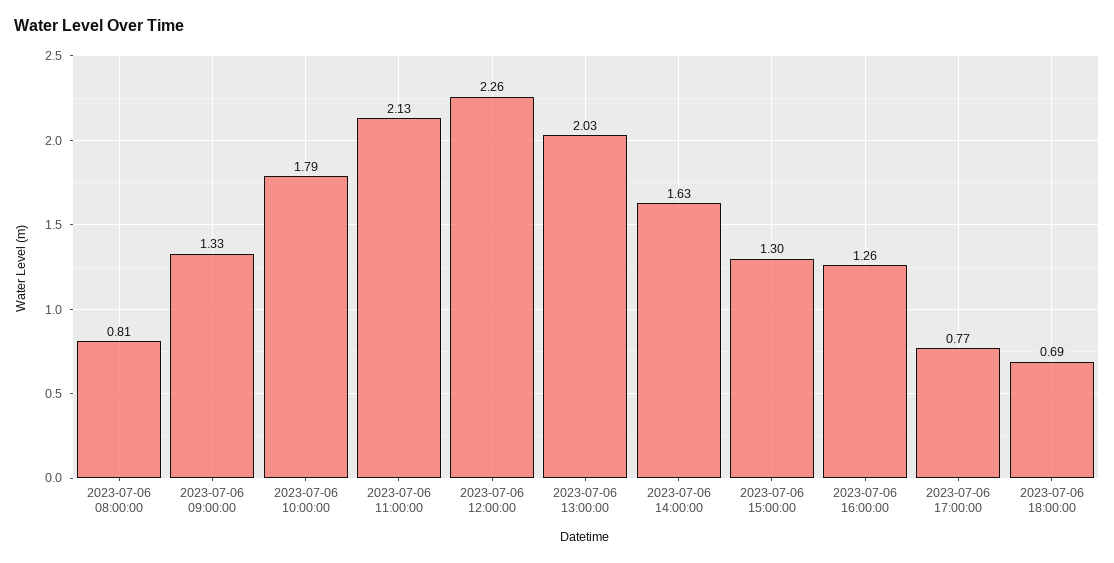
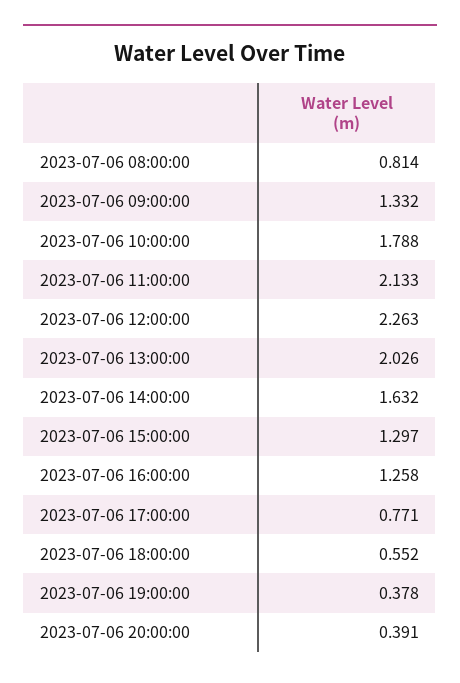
2023-07-06 18:00:00: 0.69 -> 0.552
2023-07-06 19:00:00: none -> 0.378
2023-07-06 20:00:00: none -> 0.391

